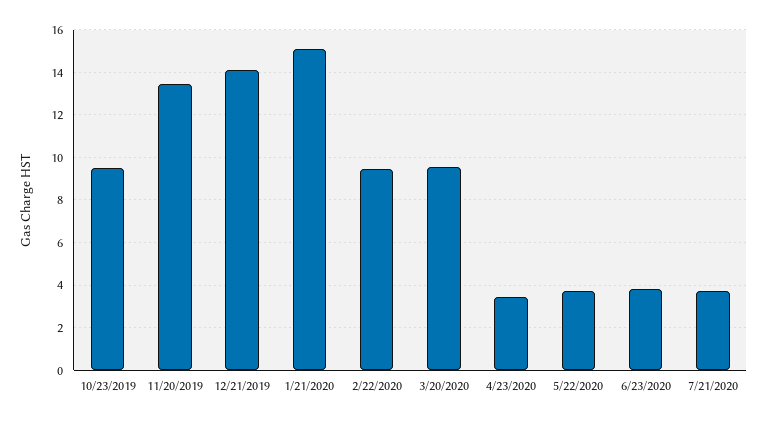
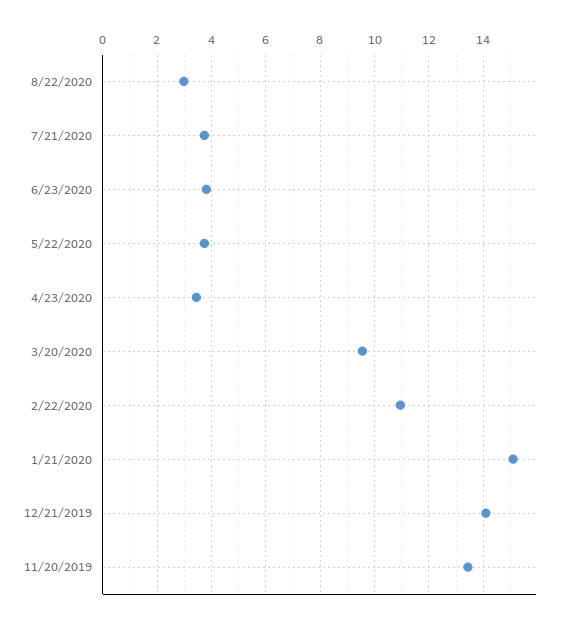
10/23/2019: 9.5 -> none
2/22/2020: 9.5 -> 11
8/22/2020: none -> 3

